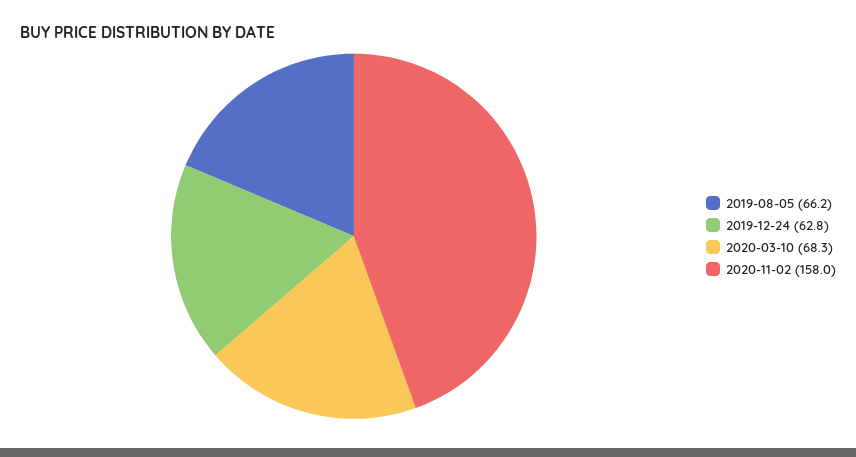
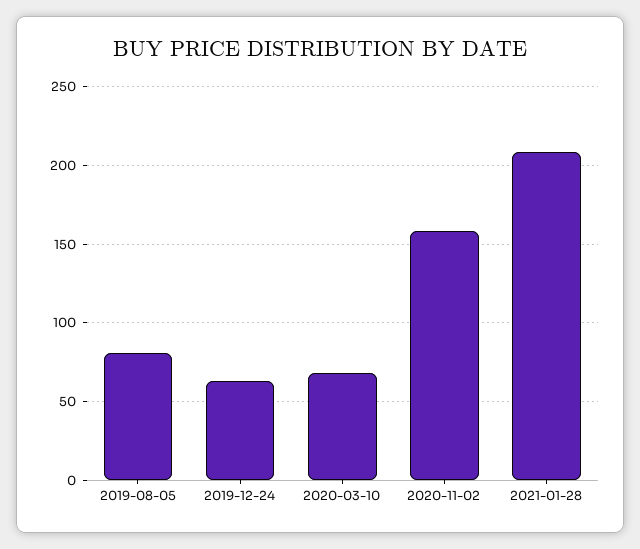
2019-08-05: 66.2 -> 80
2021-01-28: none -> 210

